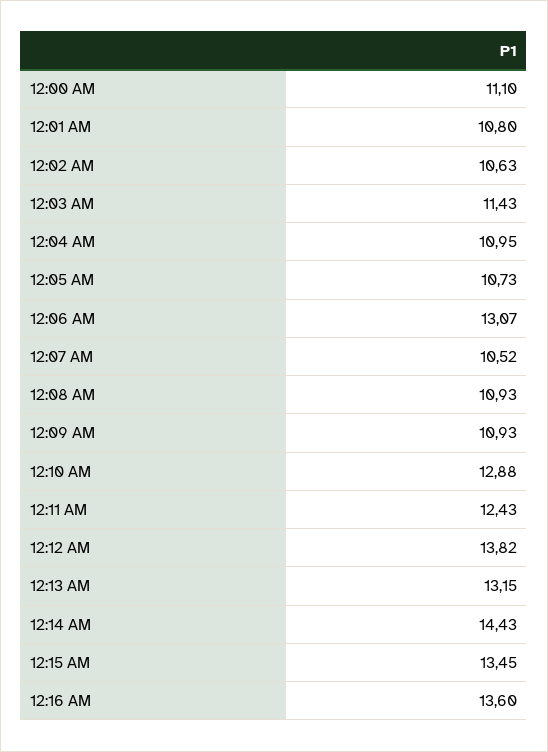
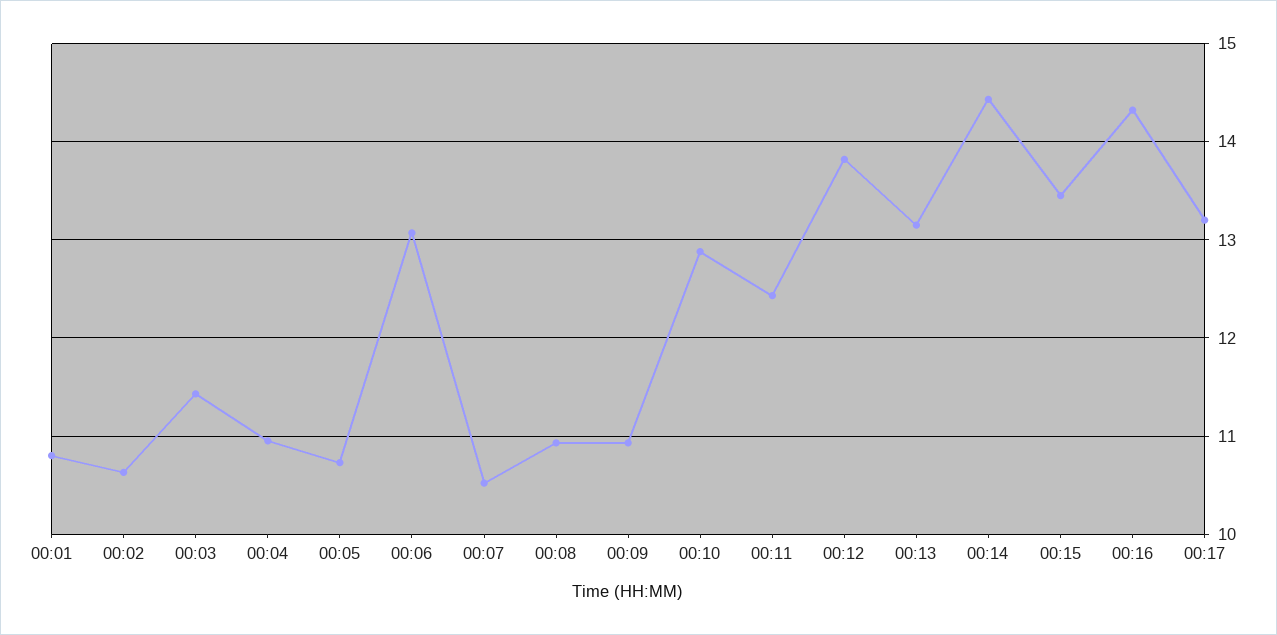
12:00 AM: 11.1 -> none
12:16 AM: 13.6 -> 14.3
00:17: none -> 13.2

